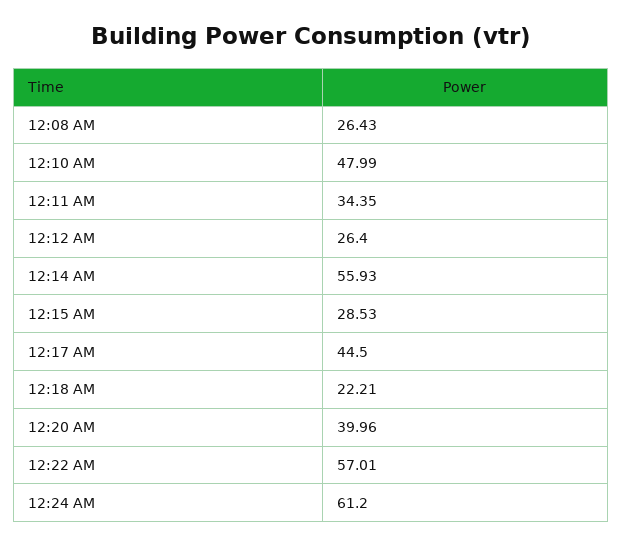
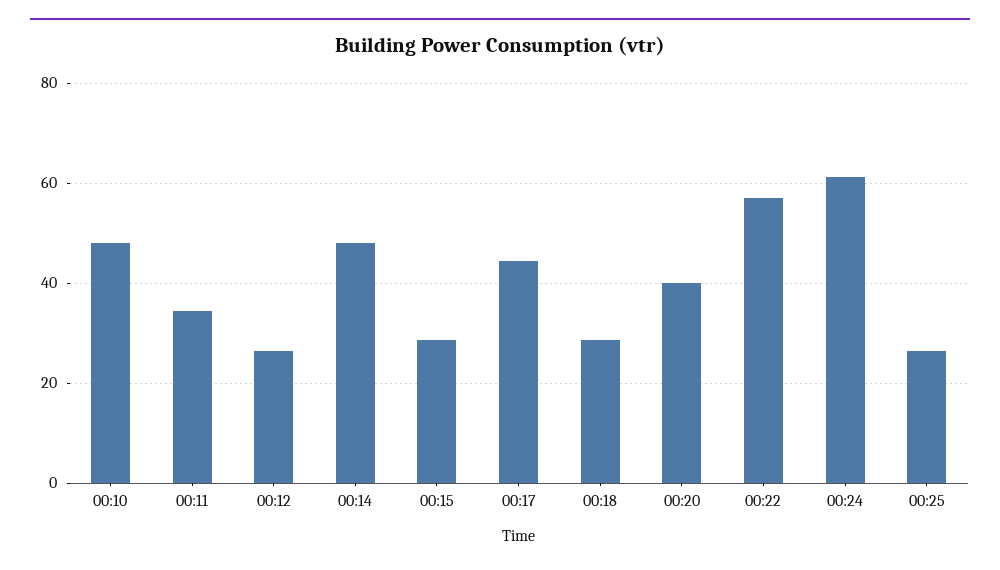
12:08 AM: 26.43 -> none
12:14 AM: 55.93 -> 48
12:18 AM: 22.21 -> 28
00:25: none -> 26

